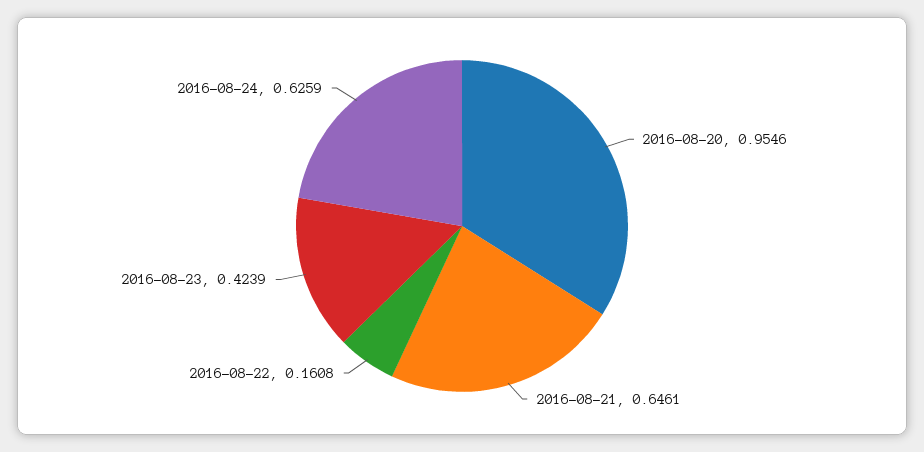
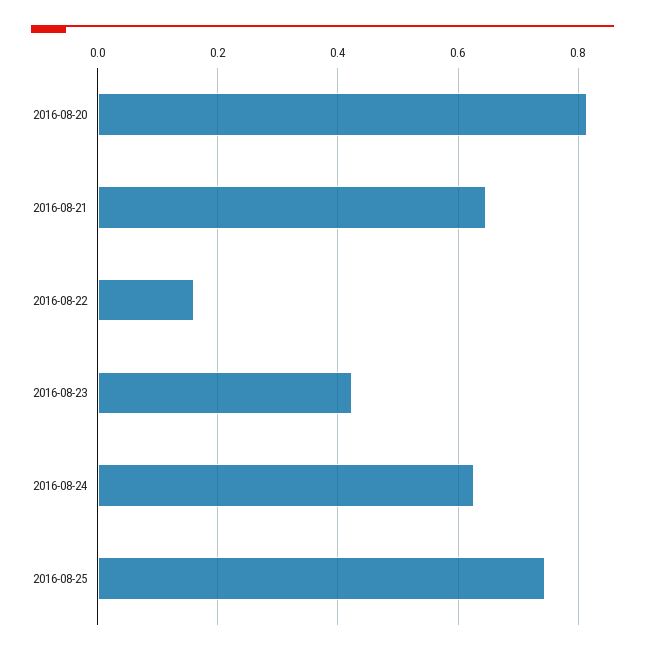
2016-08-20: 0.9546 -> 0.82
2016-08-25: none -> 0.74

